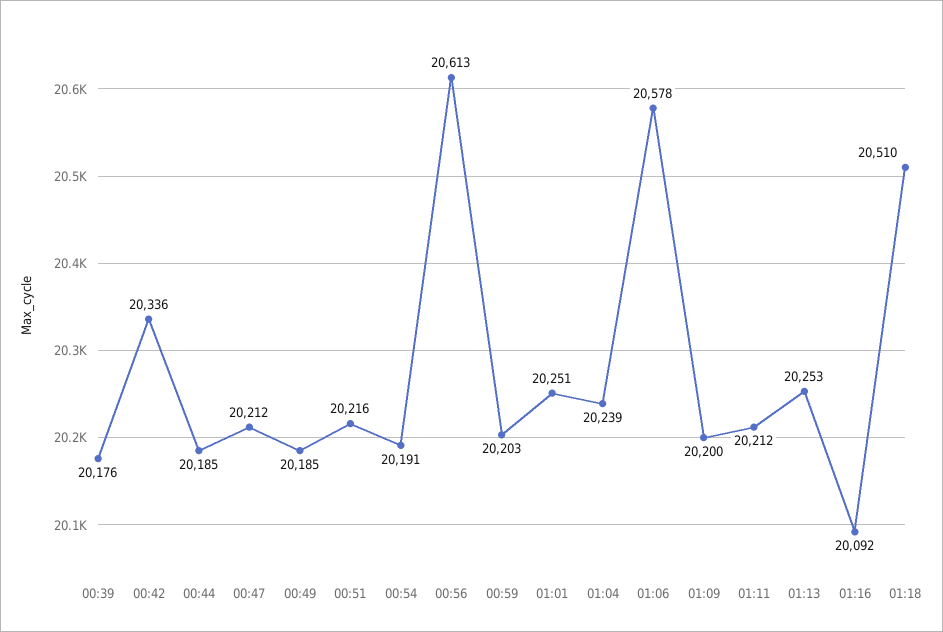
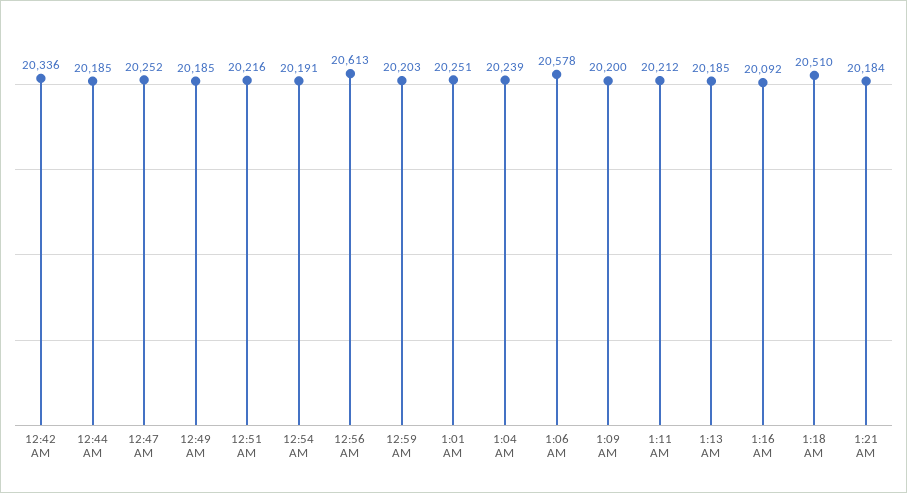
00:39: 20176 -> none
00:47: 20212 -> 20252
01:13: 20253 -> 20185
1:21 AM: none -> 20184

